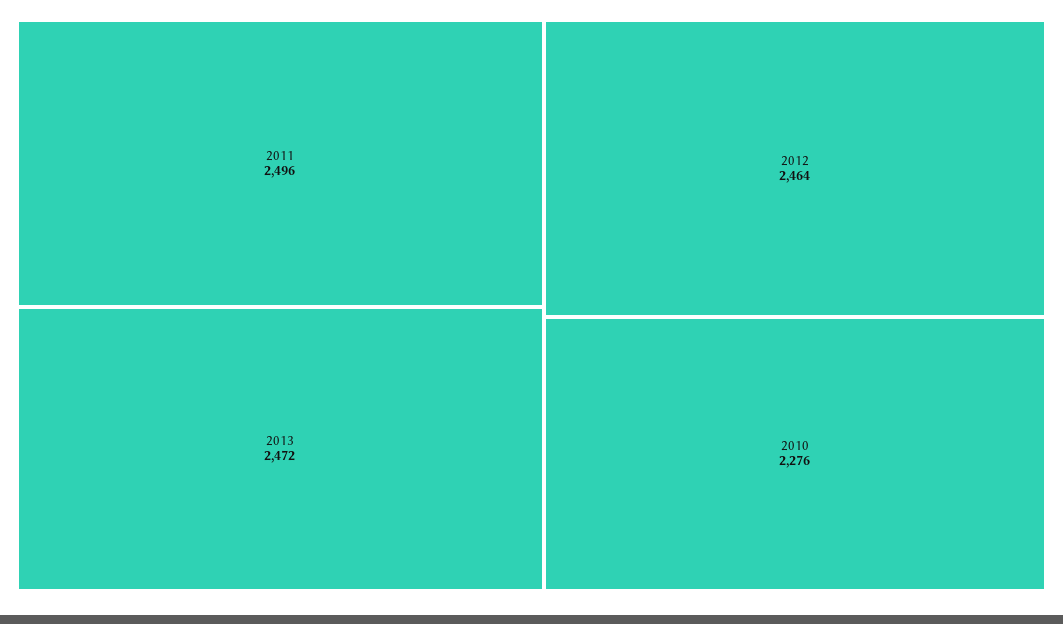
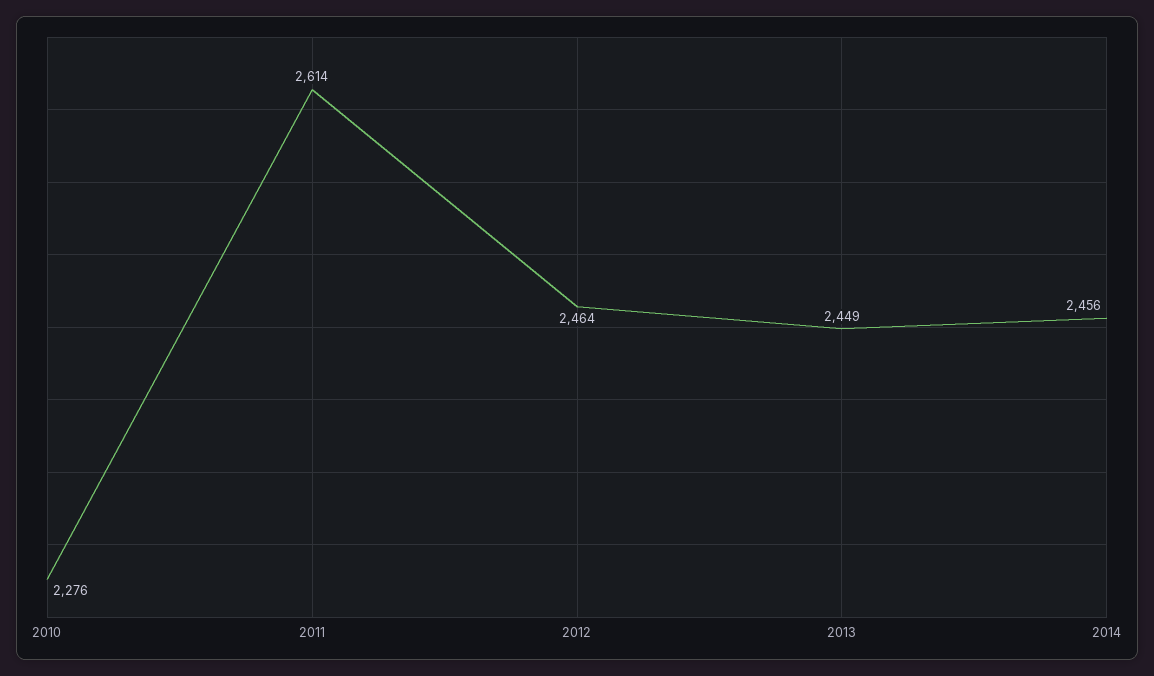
2011: 2496 -> 2614
2013: 2472 -> 2449
2014: none -> 2456

